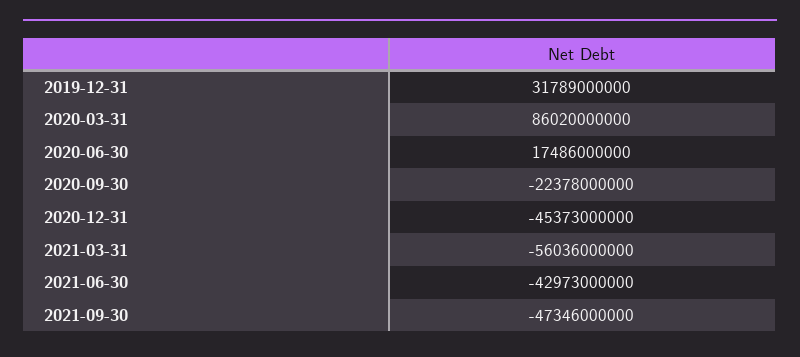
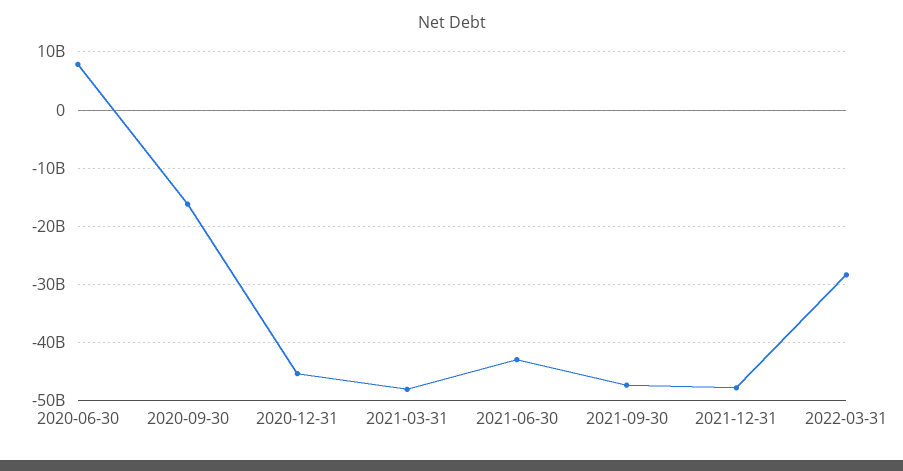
2019-12-31: 31789000000 -> none
2020-03-31: 86020000000 -> none
2020-06-30: 17486000000 -> 8000000000
2020-09-30: -22378000000 -> -16000000000
2021-03-31: -56036000000 -> -48000000000
2021-12-31: none -> -48000000000
2022-03-31: none -> -28000000000

